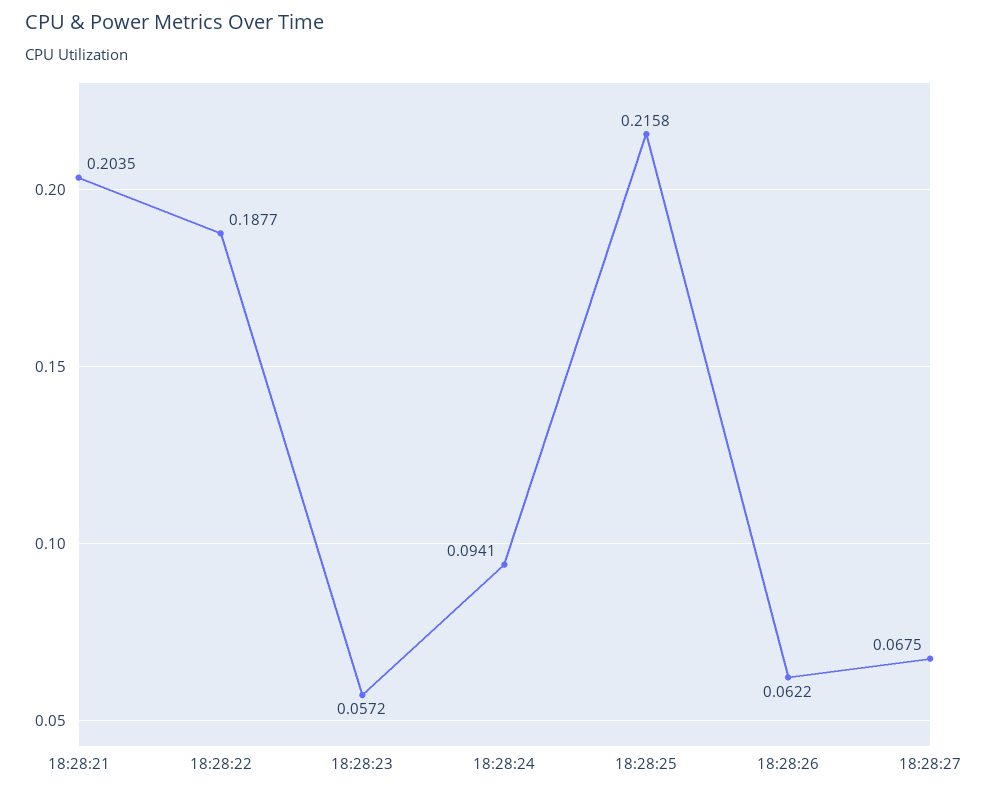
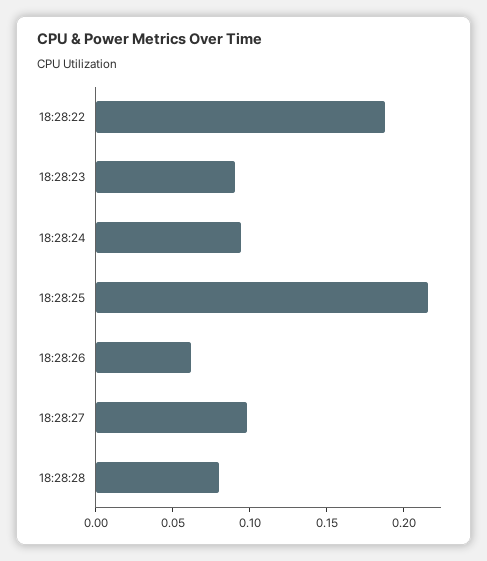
18:28:21: 0.2035 -> none
18:28:23: 0.0572 -> 0.09
18:28:27: 0.0675 -> 0.1
18:28:28: none -> 0.08

